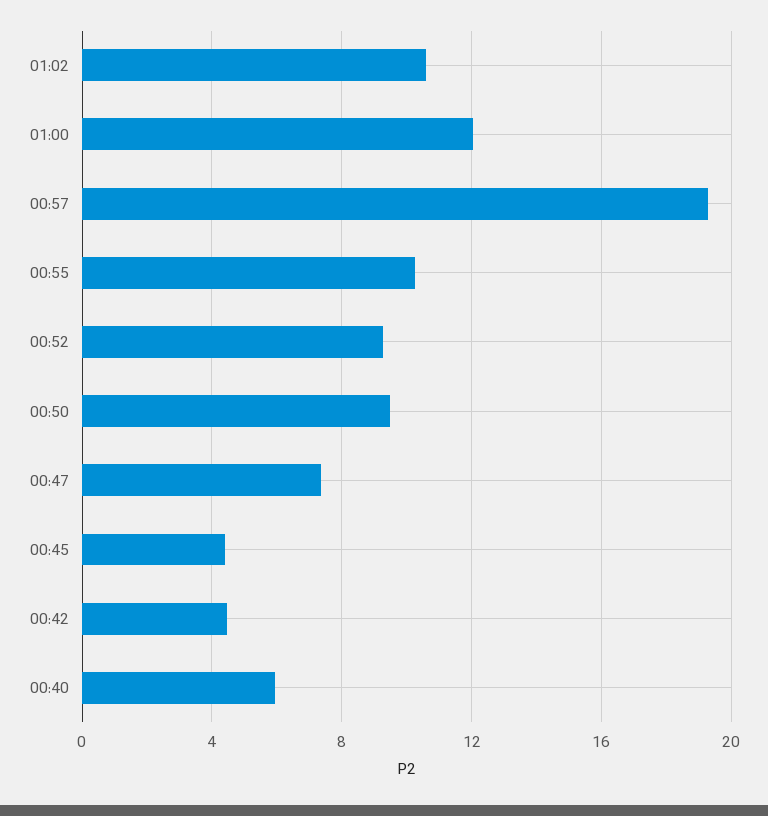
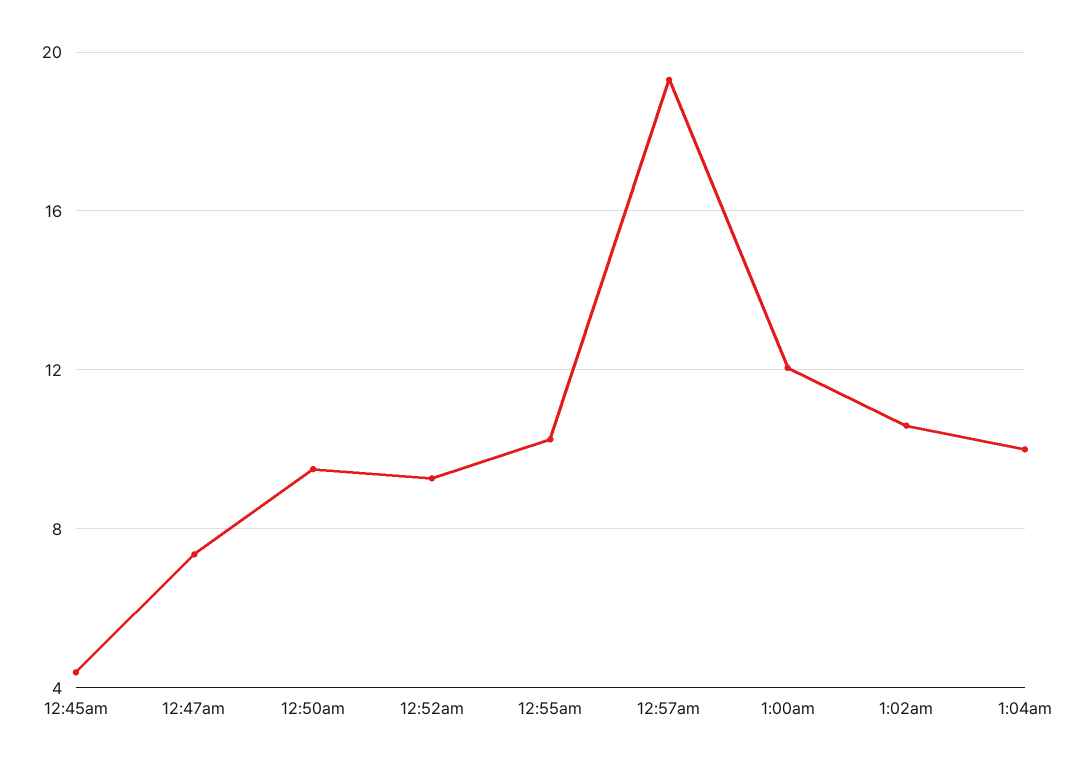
00:42: 4.5 -> none
00:40: 6 -> none
1:04am: none -> 10

